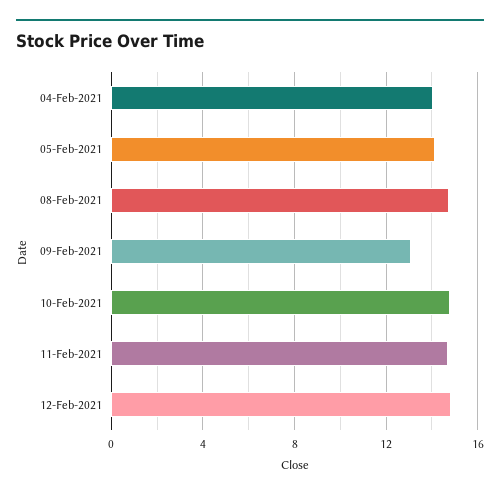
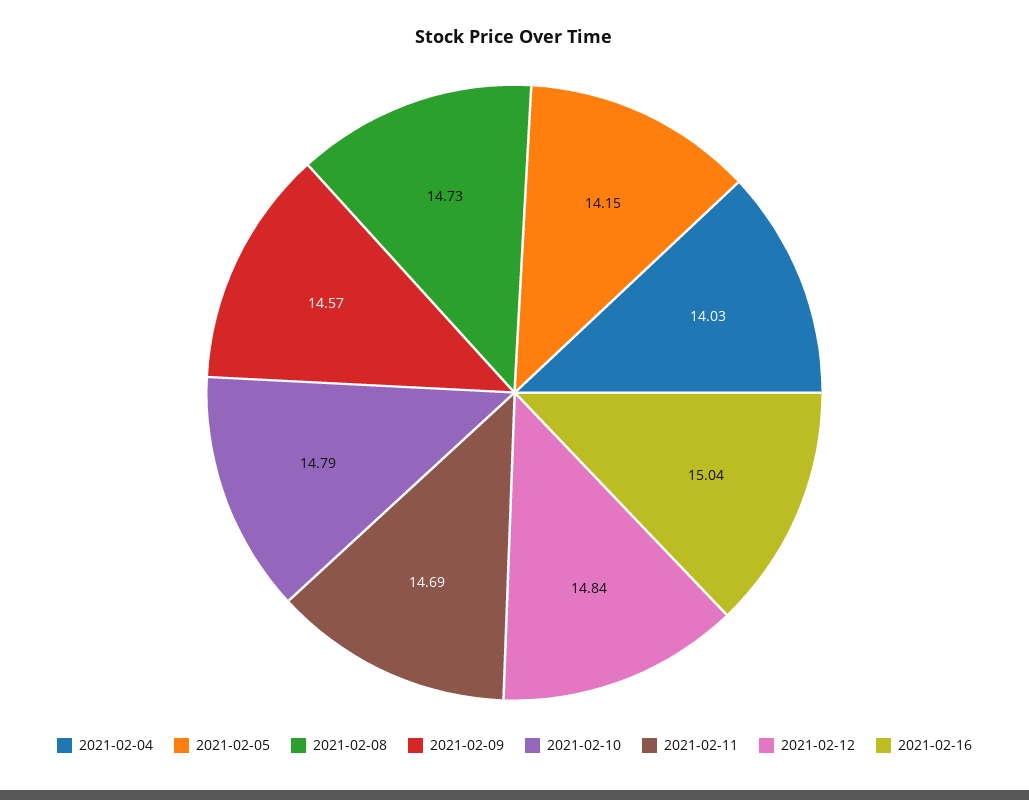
09-Feb-2021: 13 -> 14.57
2021-02-16: none -> 15.04

